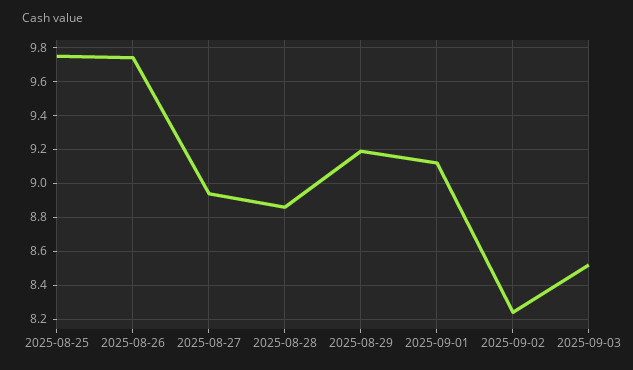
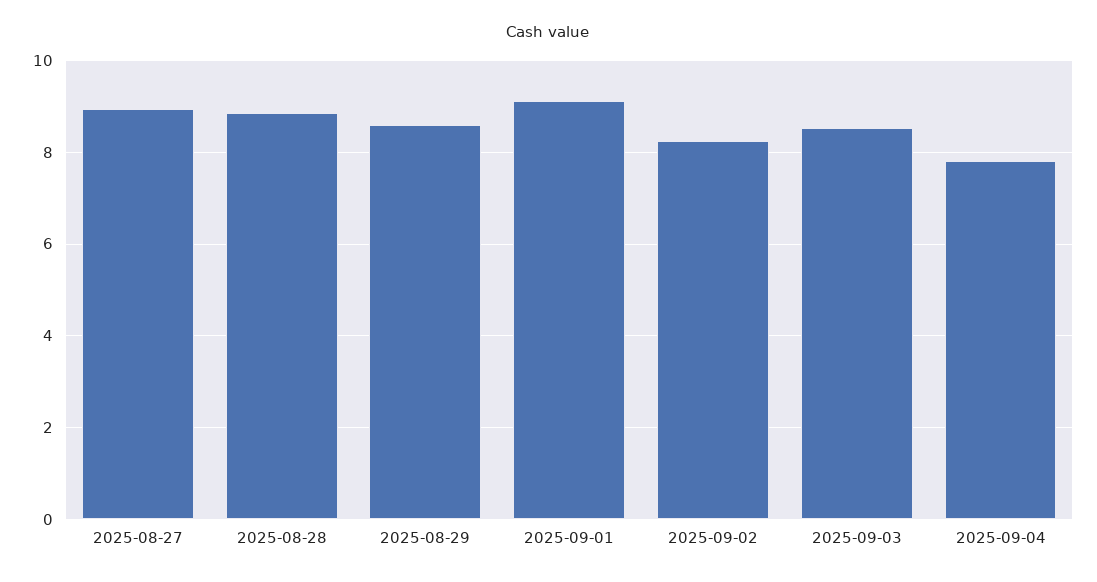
2025-08-25: 9.75 -> none
2025-08-26: 9.75 -> none
2025-08-29: 9.2 -> 8.6
2025-09-04: none -> 7.8

